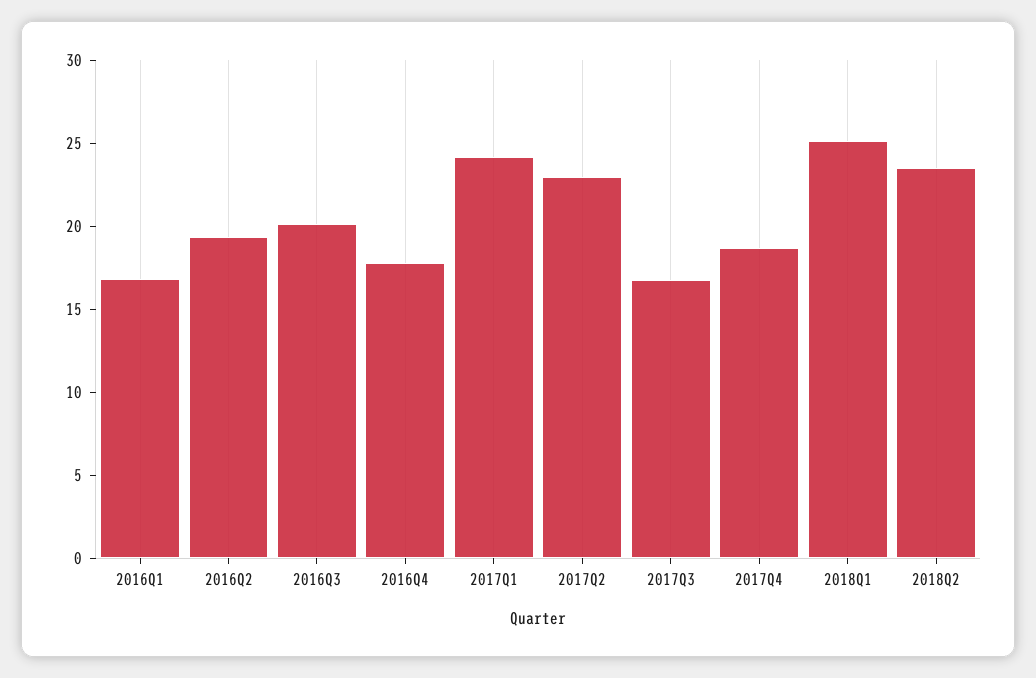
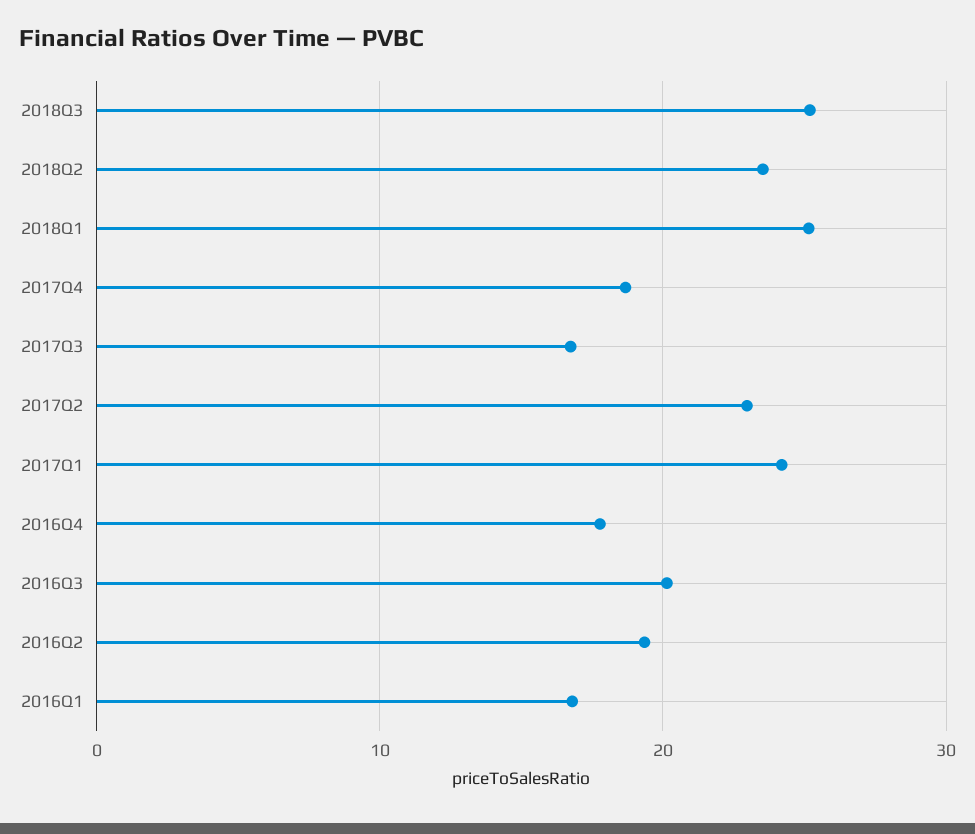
2018Q3: none -> 25

